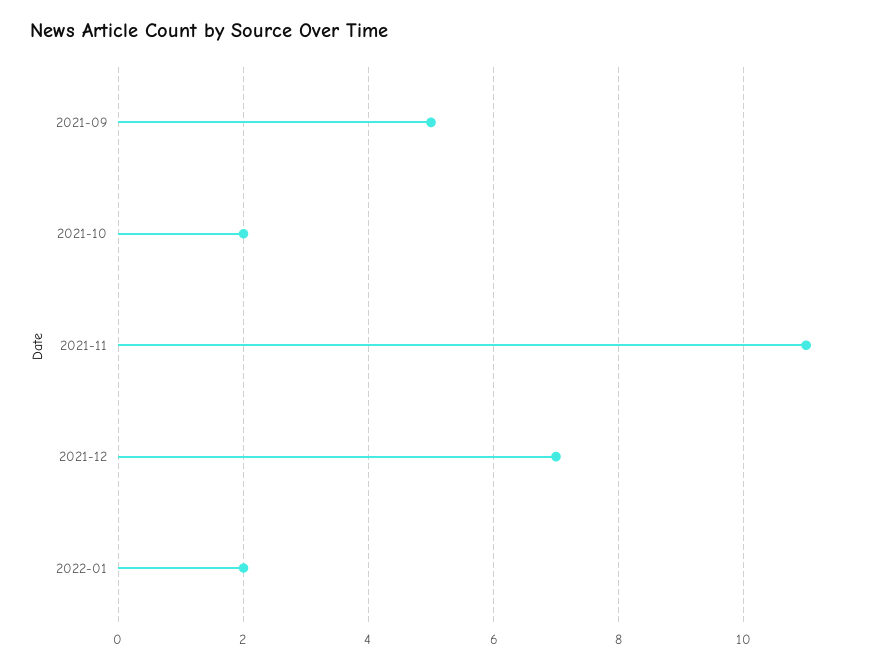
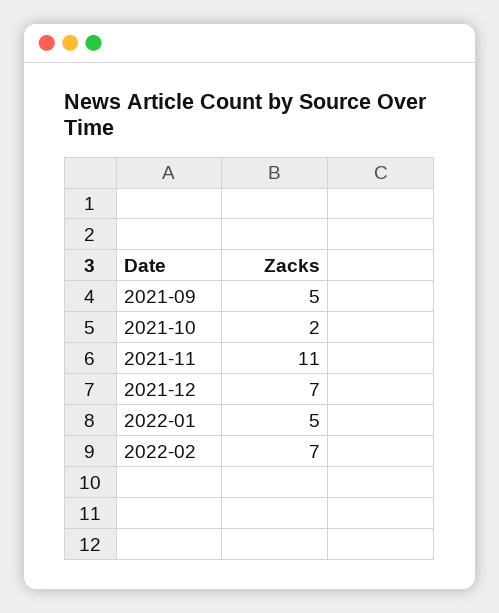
2022-01: 2 -> 5
2022-02: none -> 7

